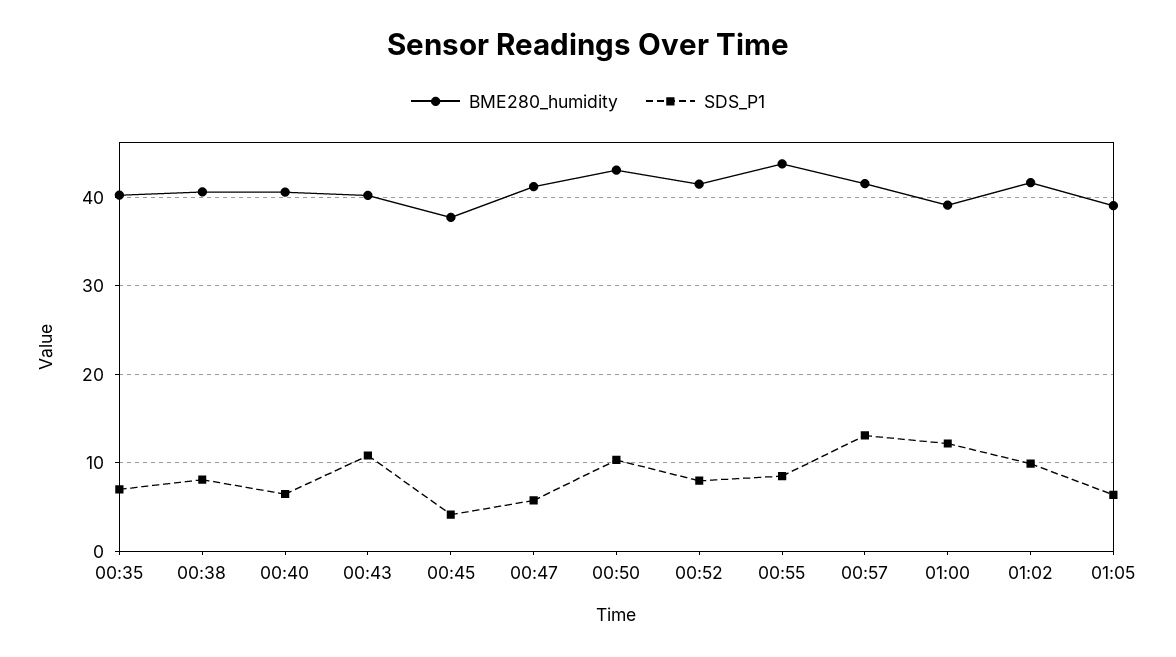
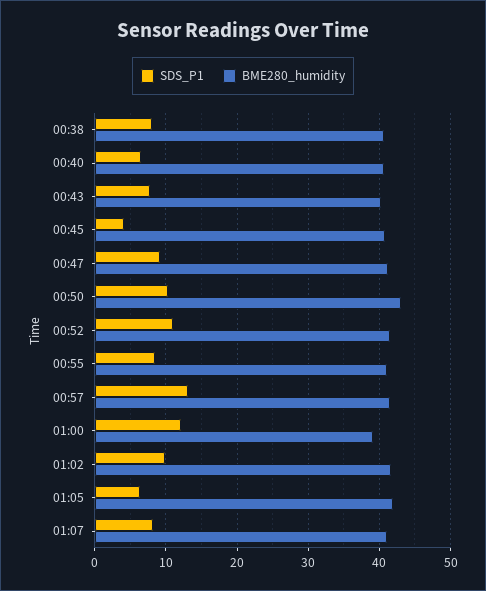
BME280_humidity, 00:35: 40 -> none
SDS_P1, 00:35: 7 -> none
SDS_P1, 00:43: 11 -> 8
BME280_humidity, 00:45: 38 -> 41
SDS_P1, 00:47: 6 -> 9
SDS_P1, 00:52: 8 -> 11
BME280_humidity, 00:55: 44 -> 41
BME280_humidity, 01:05: 39 -> 42
SDS_P1, 01:07: none -> 8
BME280_humidity, 01:07: none -> 41

